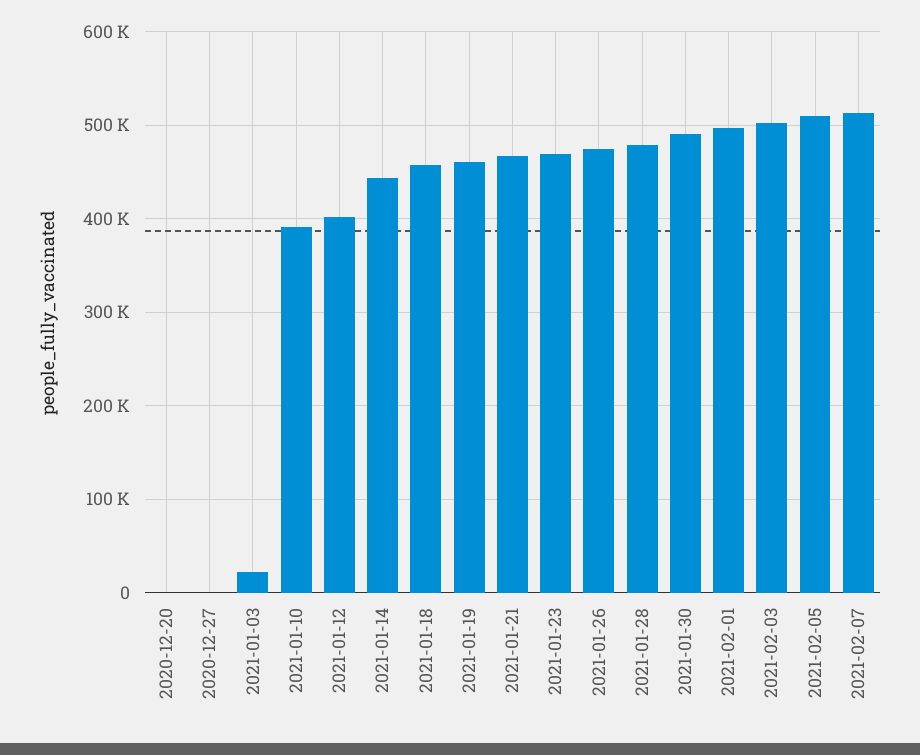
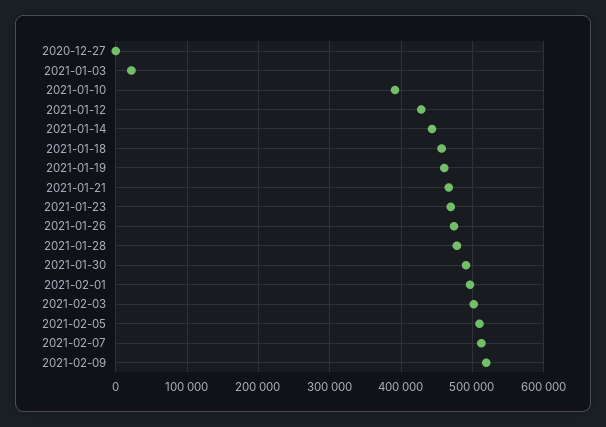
2020-12-20: 0 -> none
2021-01-12: 400000 -> 430000
2021-02-09: none -> 520000

